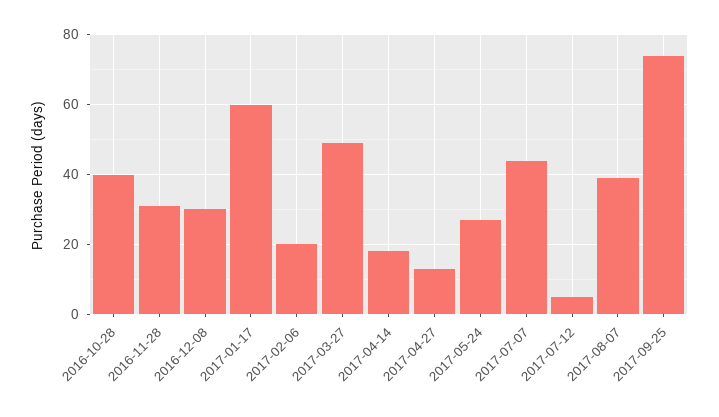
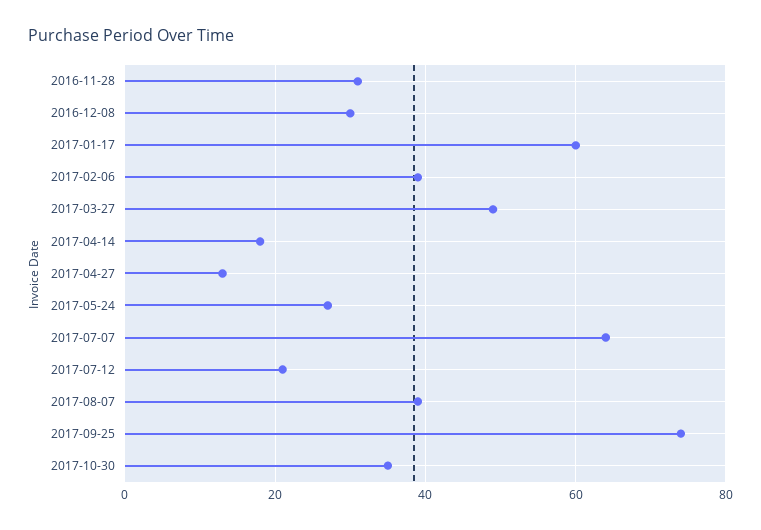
2016-10-28: 40 -> none
2017-02-06: 20 -> 40
2017-07-07: 45 -> 65
2017-07-12: 5 -> 20
2017-10-30: none -> 35

